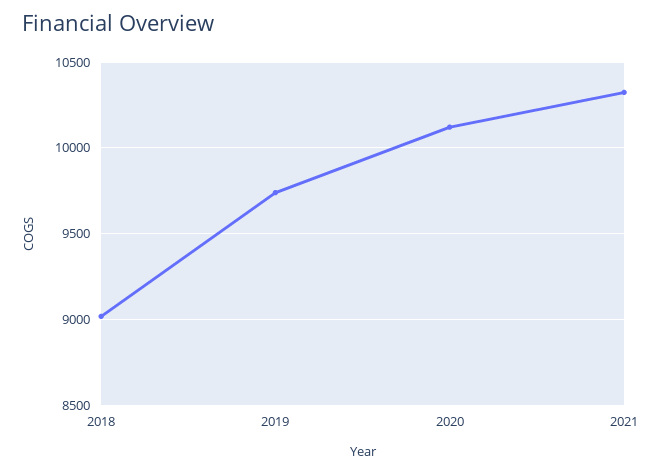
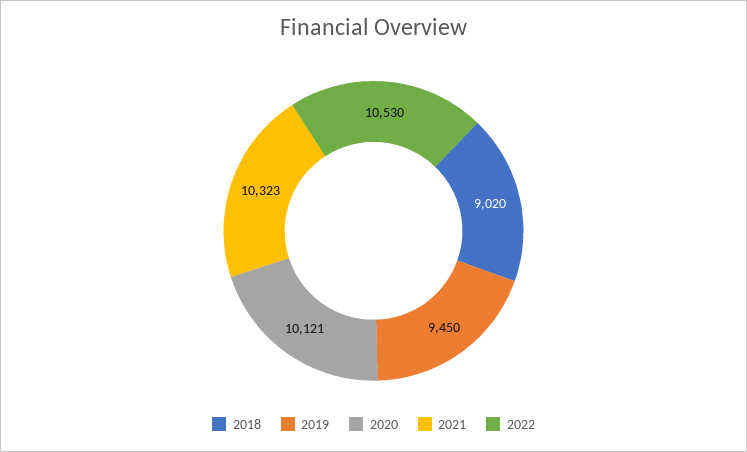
2019: 9750 -> 9450
2022: none -> 10530

